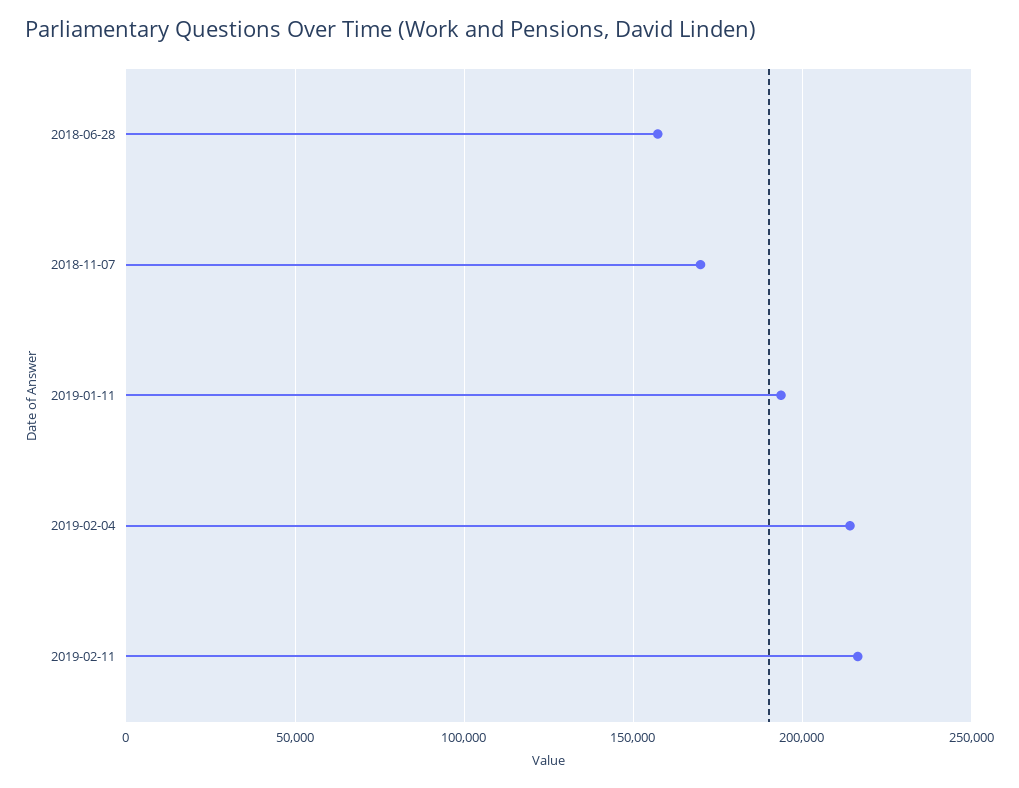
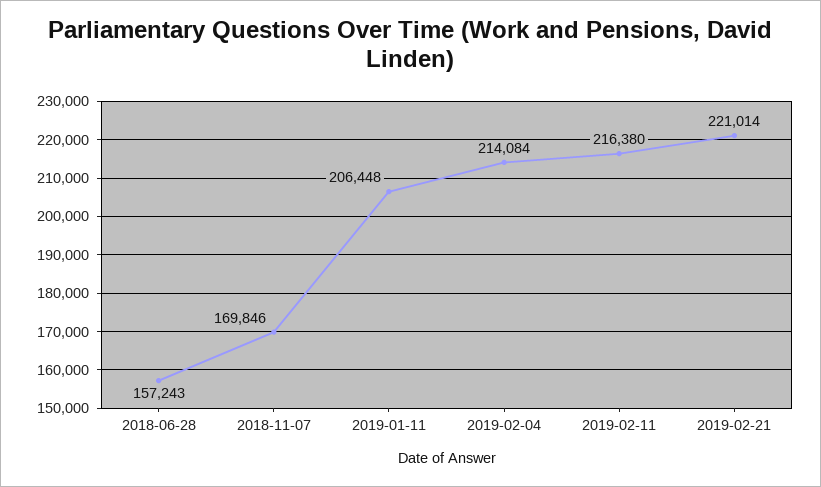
2019-01-11: 195000 -> 206448
2019-02-21: none -> 221014

